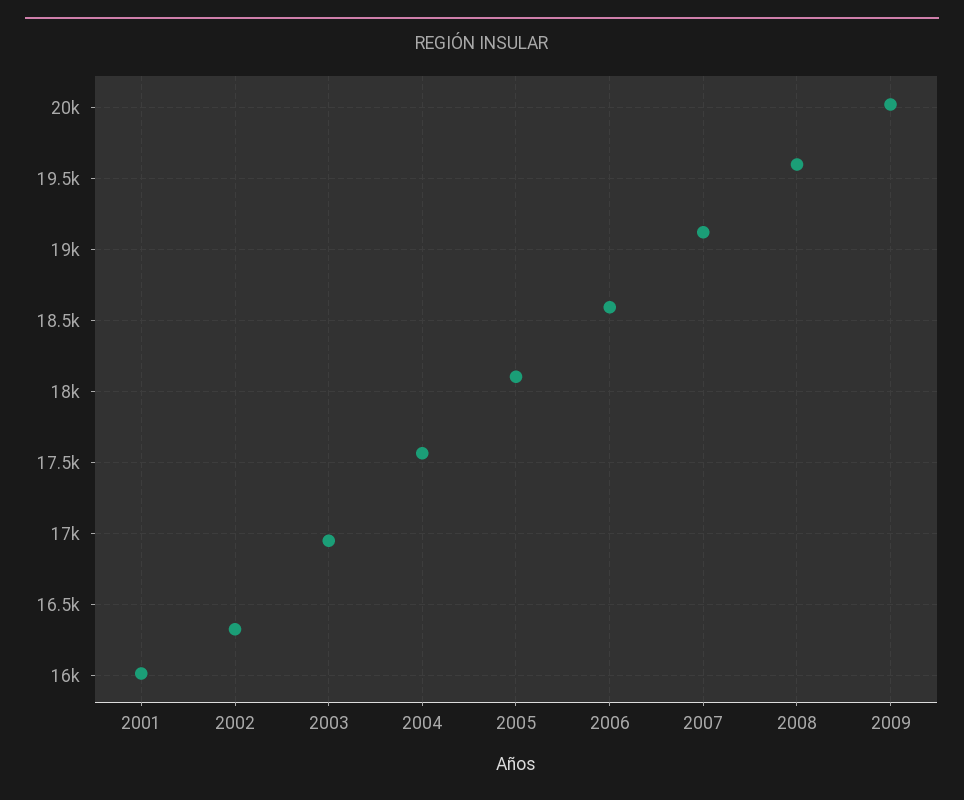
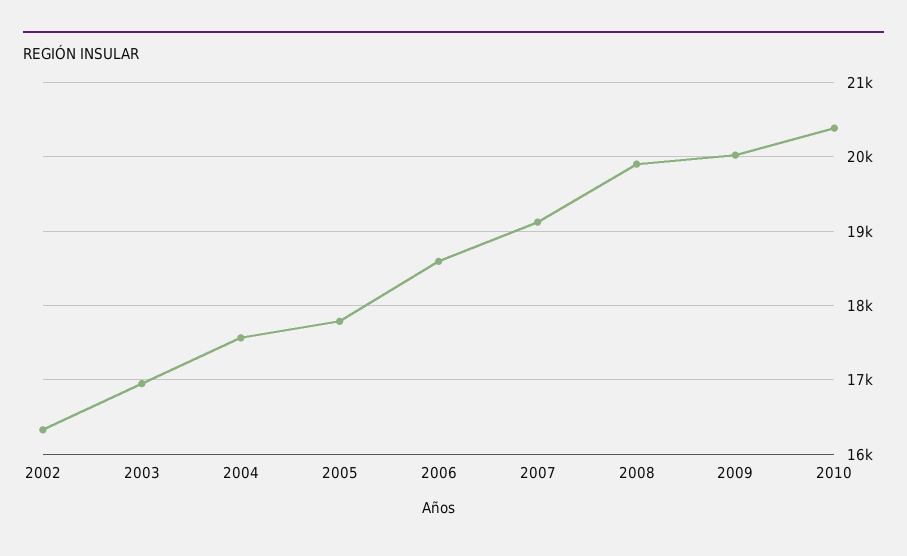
2001: 16000 -> none
2005: 18100 -> 17800
2008: 19600 -> 19900
2010: none -> 20400

